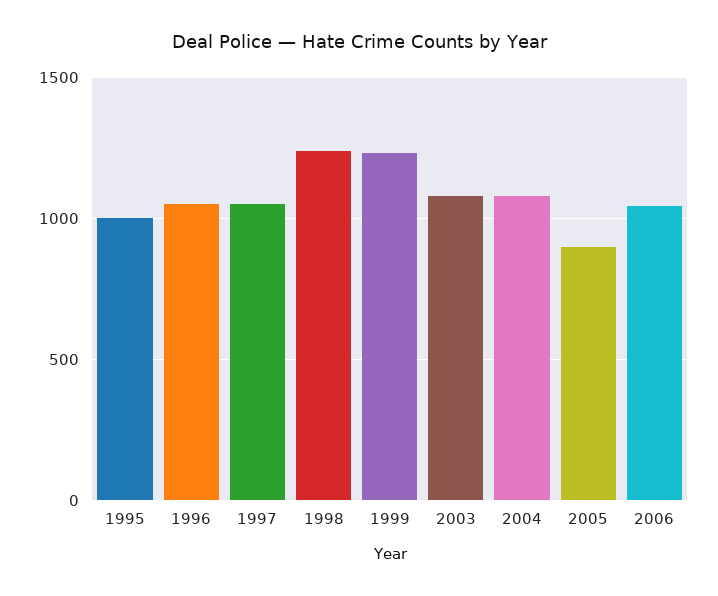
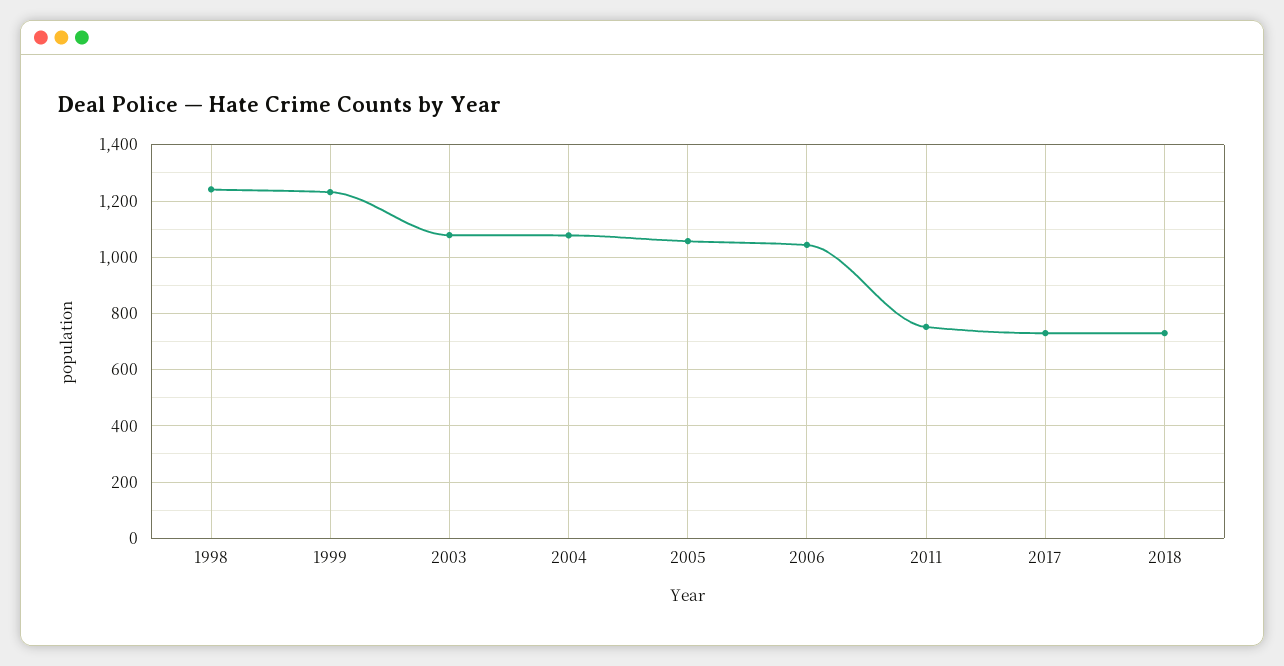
1995: 1000 -> none
1996: 1050 -> none
1997: 1050 -> none
2005: 900 -> 1050
2011: none -> 750
2017: none -> 725
2018: none -> 725

